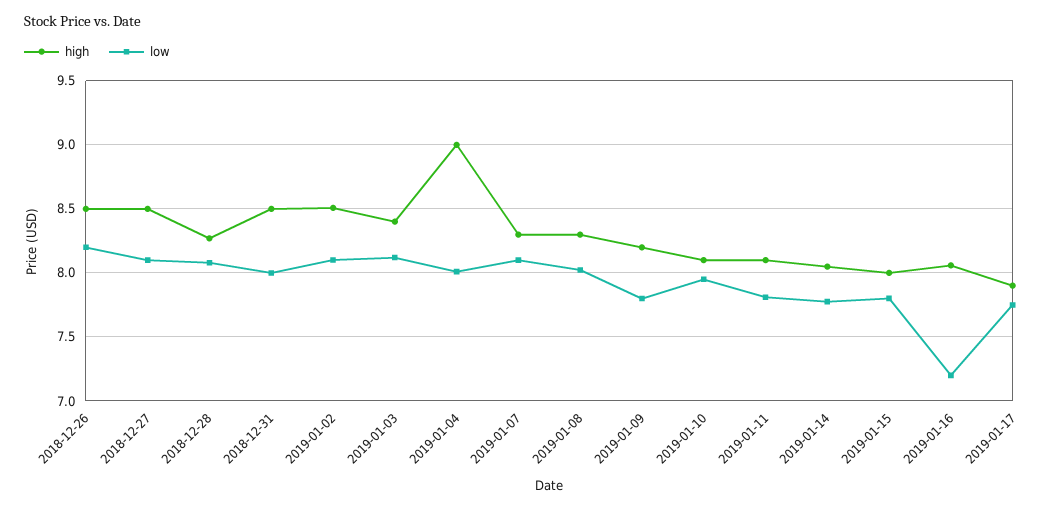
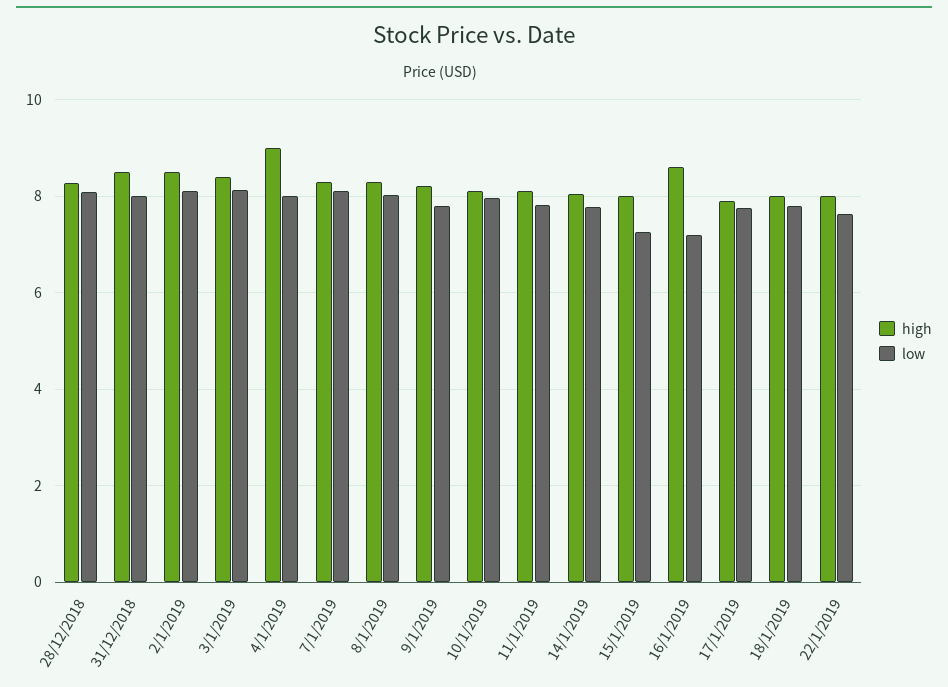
high, 2018-12-26: 8.5 -> none
low, 2018-12-26: 8.2 -> none
high, 2018-12-27: 8.5 -> none
low, 2018-12-27: 8.1 -> none
low, 2019-01-15: 7.8 -> 7.2
high, 2019-01-16: 8.05 -> 8.6
high, 18/1/2019: none -> 8
low, 18/1/2019: none -> 7.8
high, 22/1/2019: none -> 8
low, 22/1/2019: none -> 7.6

